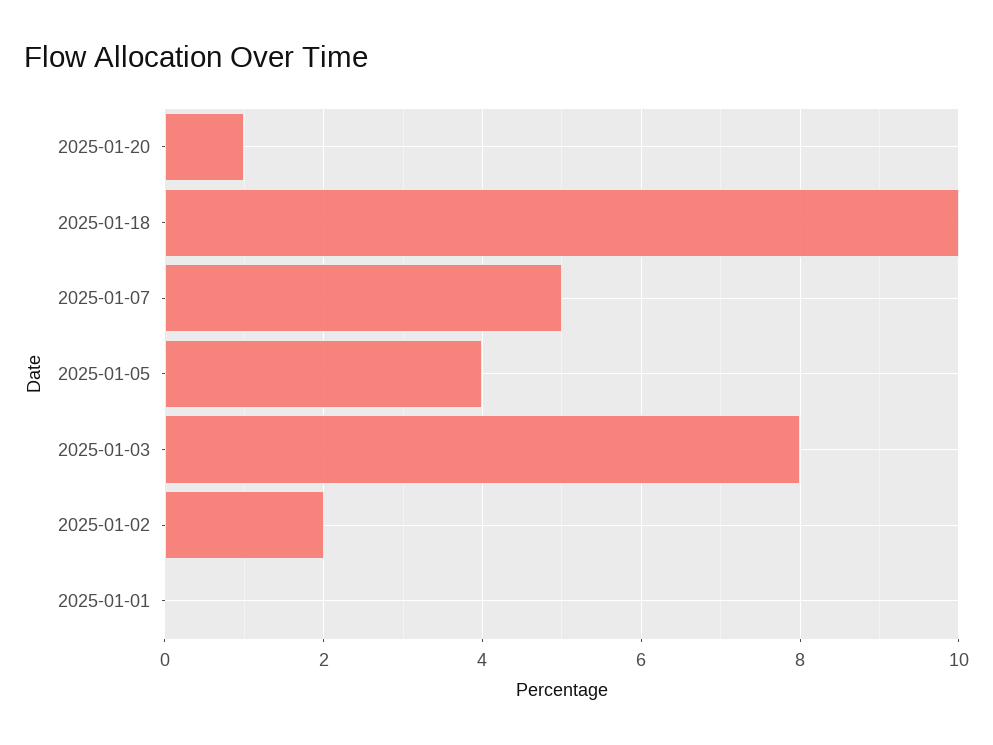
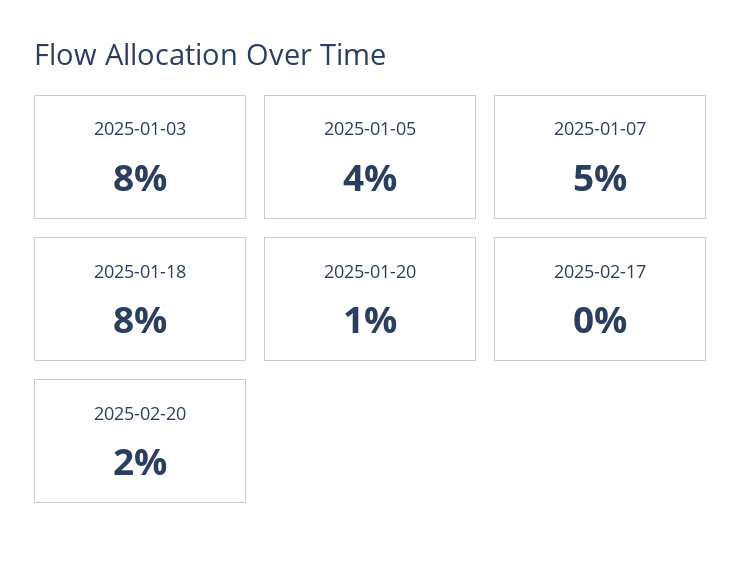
2025-01-18: 10 -> 8
2025-01-02: 2 -> none
2025-01-01: 0 -> none
2025-02-17: none -> 0
2025-02-20: none -> 2

